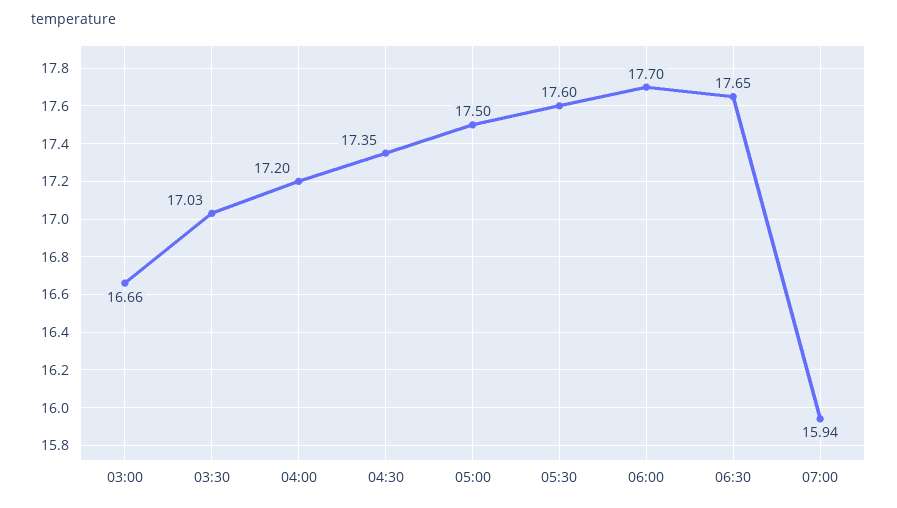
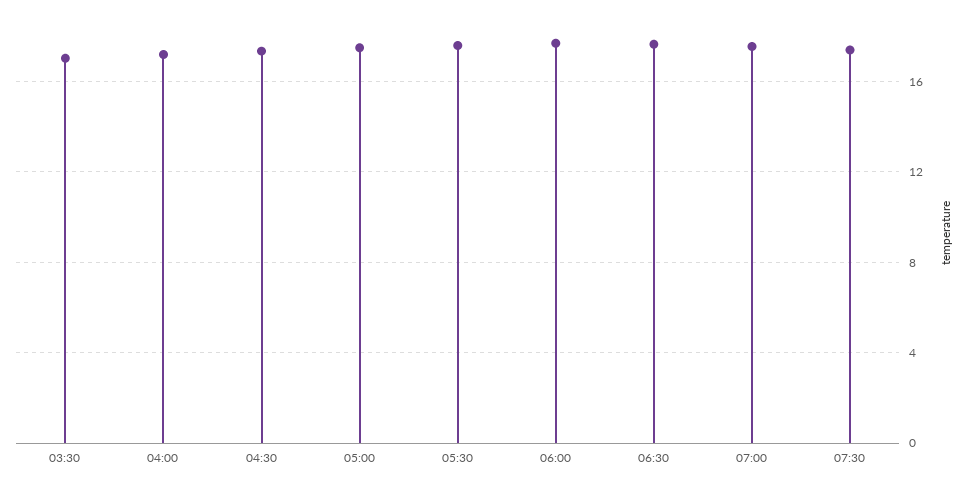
03:00: 16.66 -> none
07:00: 15.94 -> 17.5
07:30: none -> 17.5

